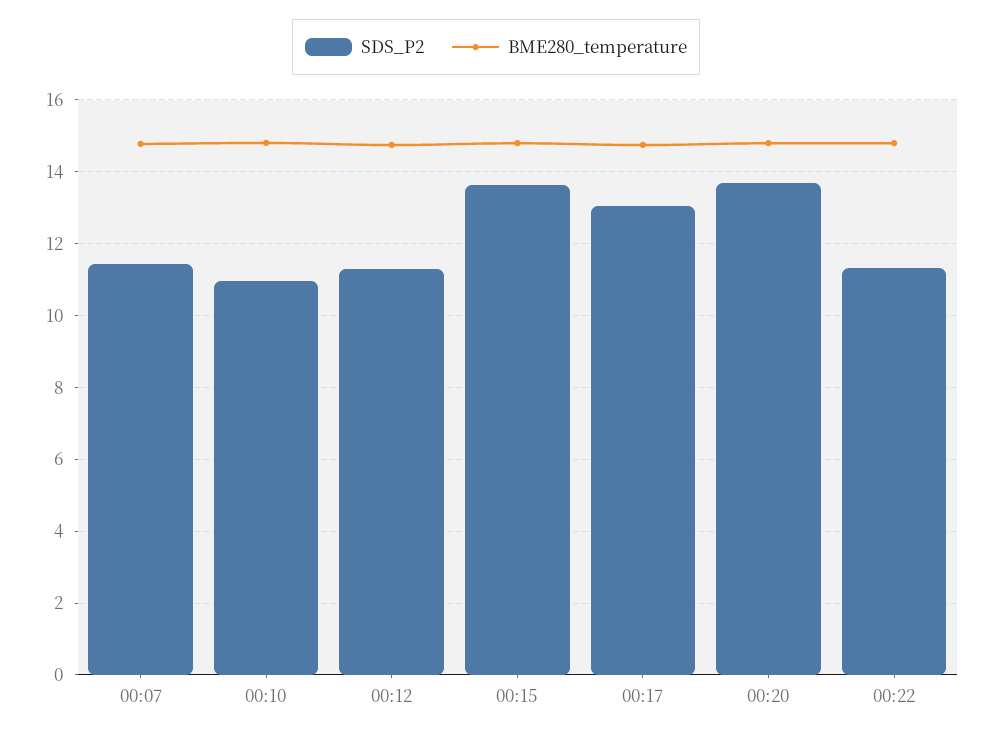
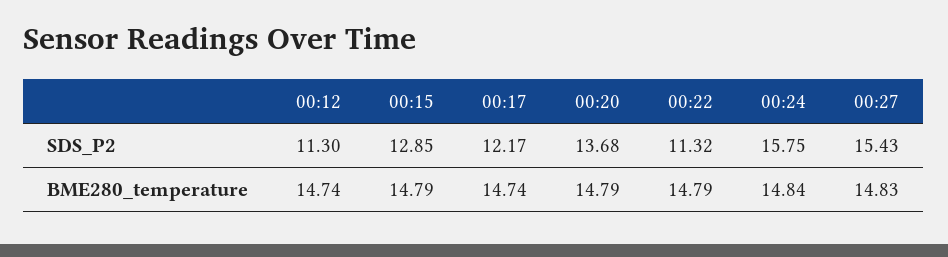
SDS_P2, 00:07: 11.4 -> none
BME280_temperature, 00:07: 14.8 -> none
SDS_P2, 00:10: 11 -> none
BME280_temperature, 00:10: 14.8 -> none
SDS_P2, 00:15: 13.6 -> 12.85
SDS_P2, 00:17: 13 -> 12.17
SDS_P2, 00:24: none -> 15.75
SDS_P2, 00:27: none -> 15.43
BME280_temperature, 00:24: none -> 14.84
BME280_temperature, 00:27: none -> 14.83

